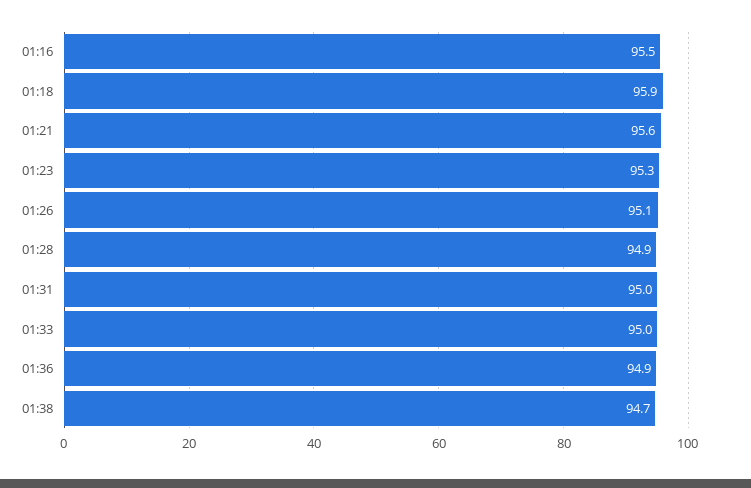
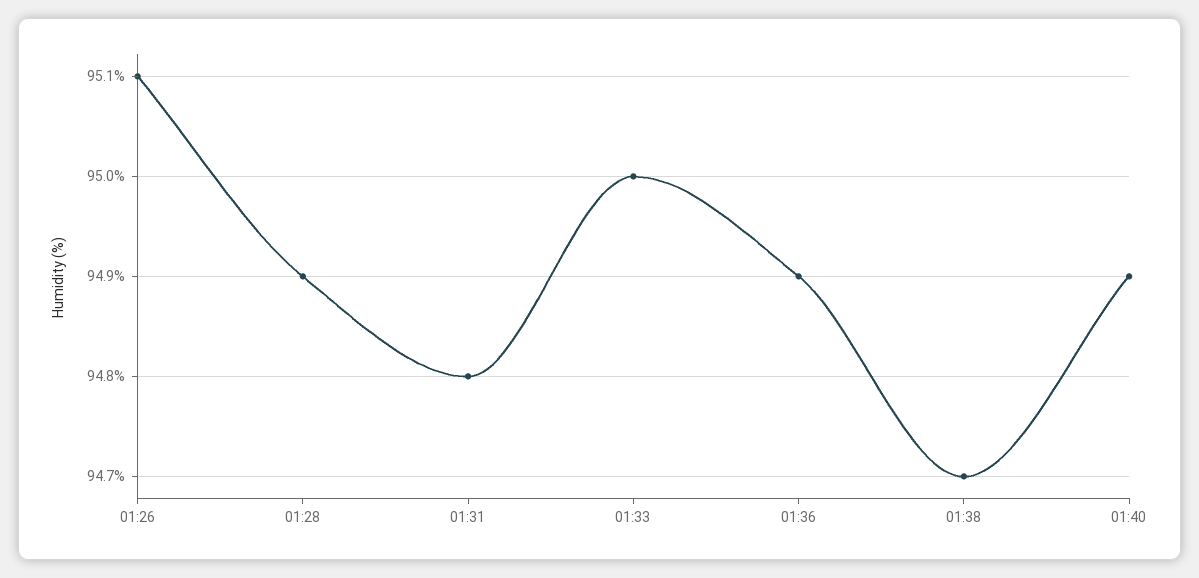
01:16: 95.5 -> none
01:18: 95.9 -> none
01:21: 95.6 -> none
01:23: 95.3 -> none
01:31: 95 -> 94.8
01:40: none -> 94.9

